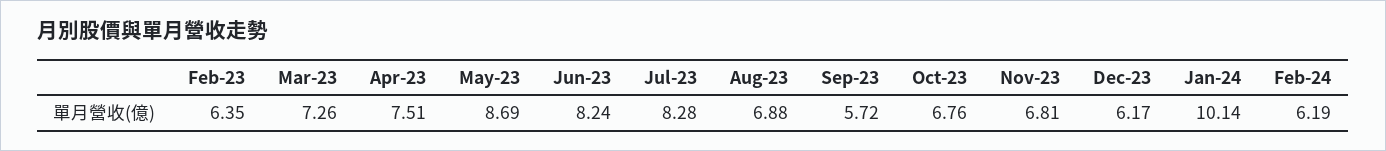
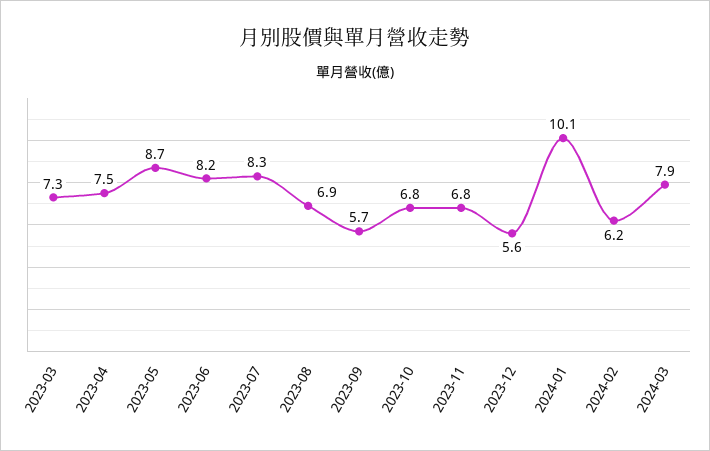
Feb-23: 6.35 -> none
Dec-23: 6.17 -> 5.6
2024-03: none -> 7.9

